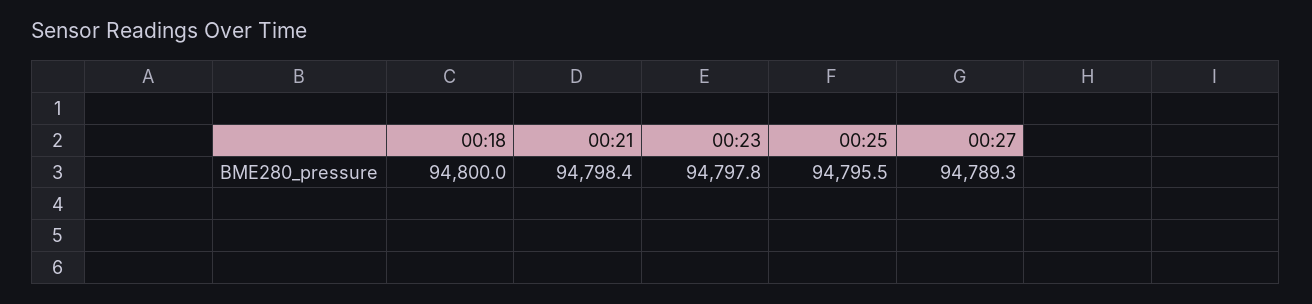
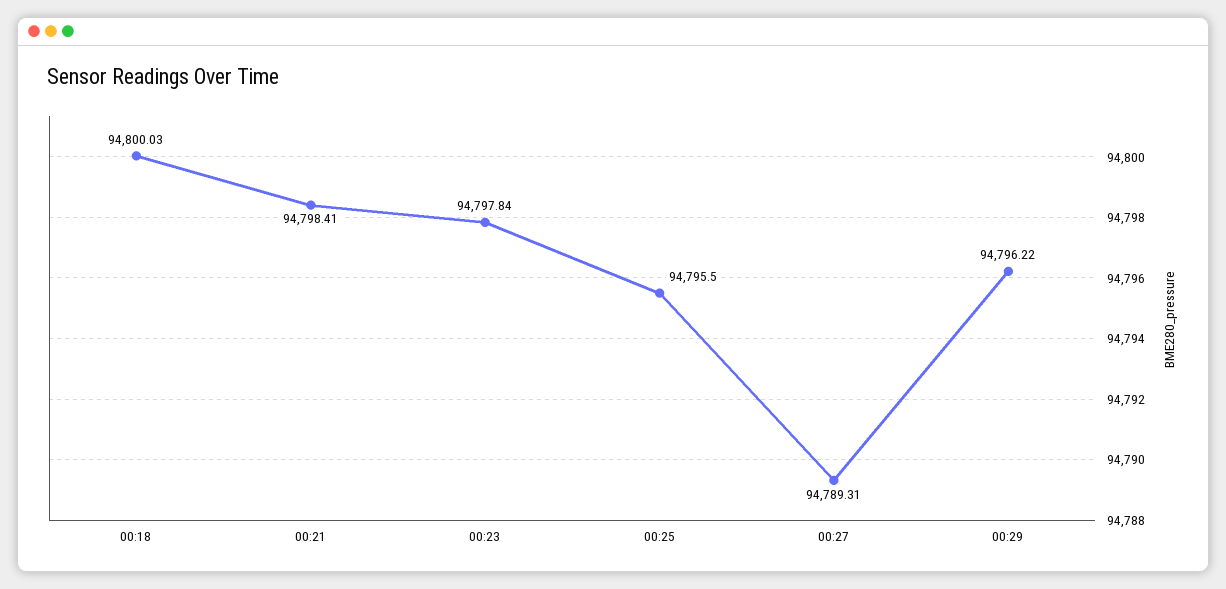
00:29: none -> 94796.22

